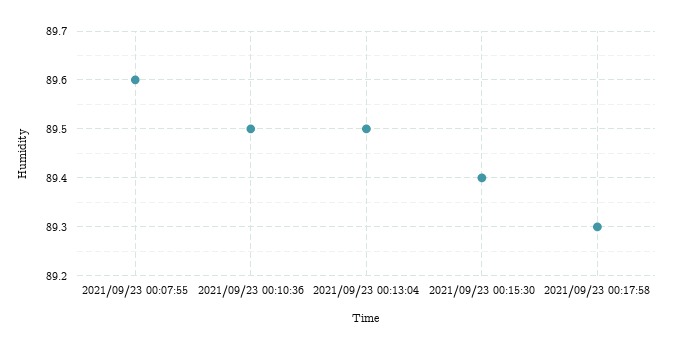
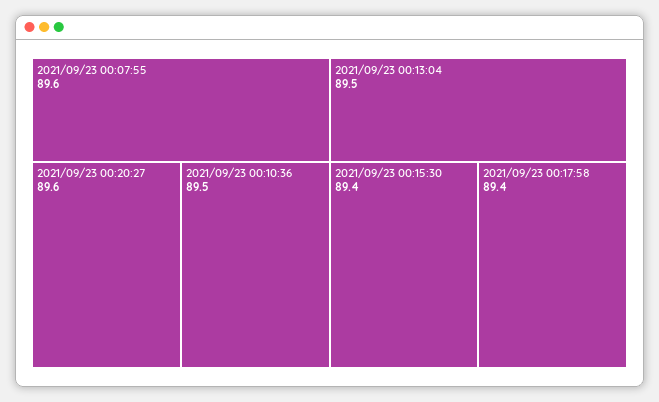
2021/09/23 00:17:58: 89.3 -> 89.4
2021/09/23 00:20:27: none -> 89.6

